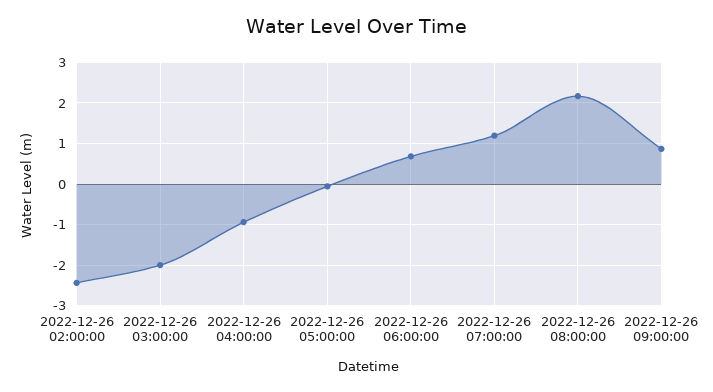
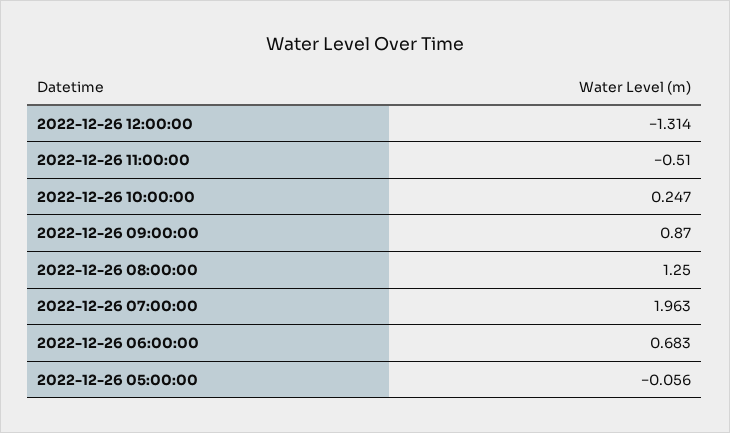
2022-12-26 02:00:00: -2.4 -> none
2022-12-26 03:00:00: -2 -> none
2022-12-26 04:00:00: -1 -> none
2022-12-26 07:00:00: 1.2 -> 1.963
2022-12-26 08:00:00: 2.2 -> 1.25
2022-12-26 12:00:00: none -> -1.314
2022-12-26 11:00:00: none -> -0.51
2022-12-26 10:00:00: none -> 0.247

